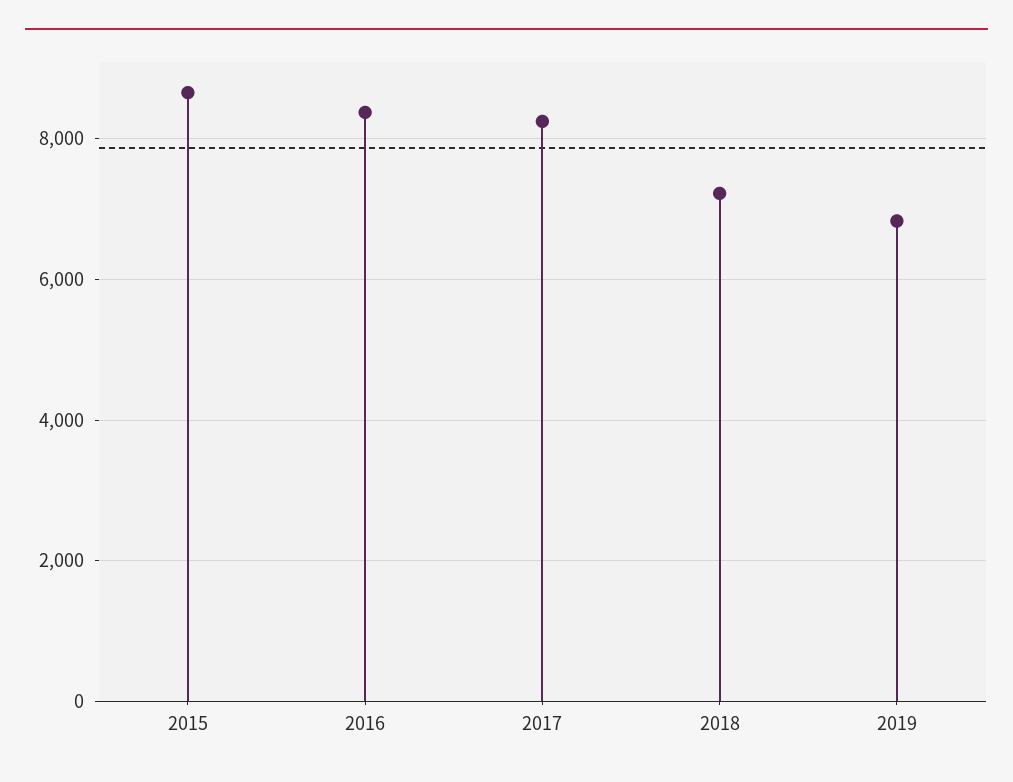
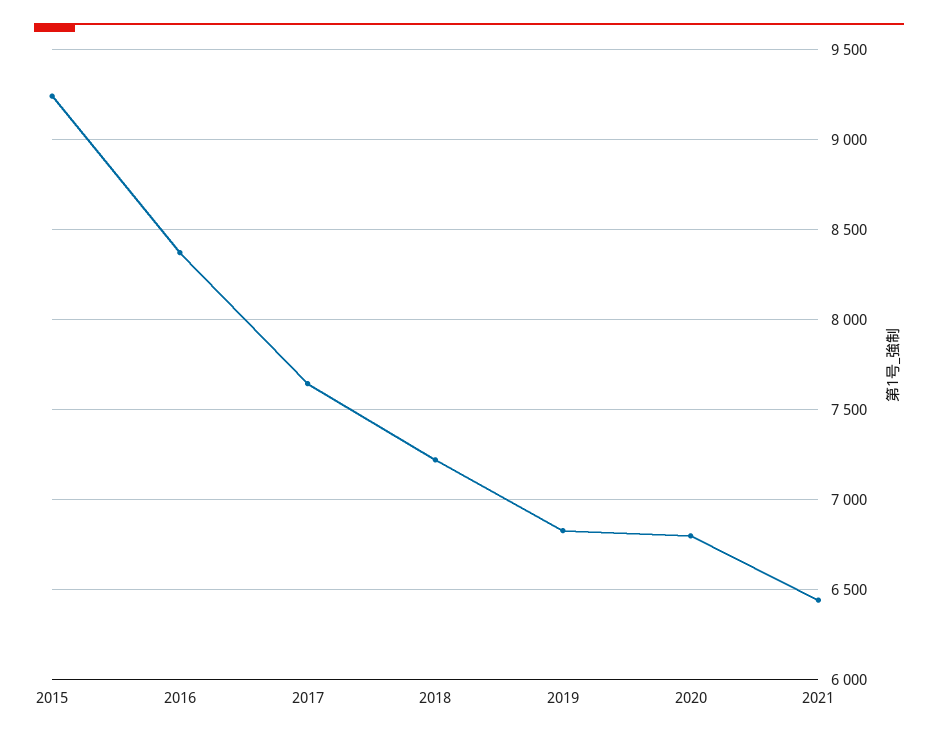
2015: 8600 -> 9250
2017: 8200 -> 7650
2020: none -> 6800
2021: none -> 6450

